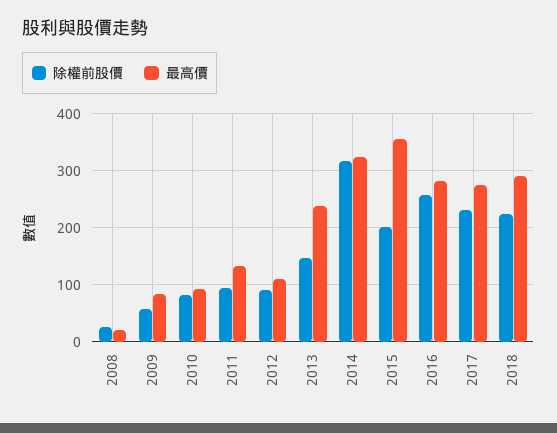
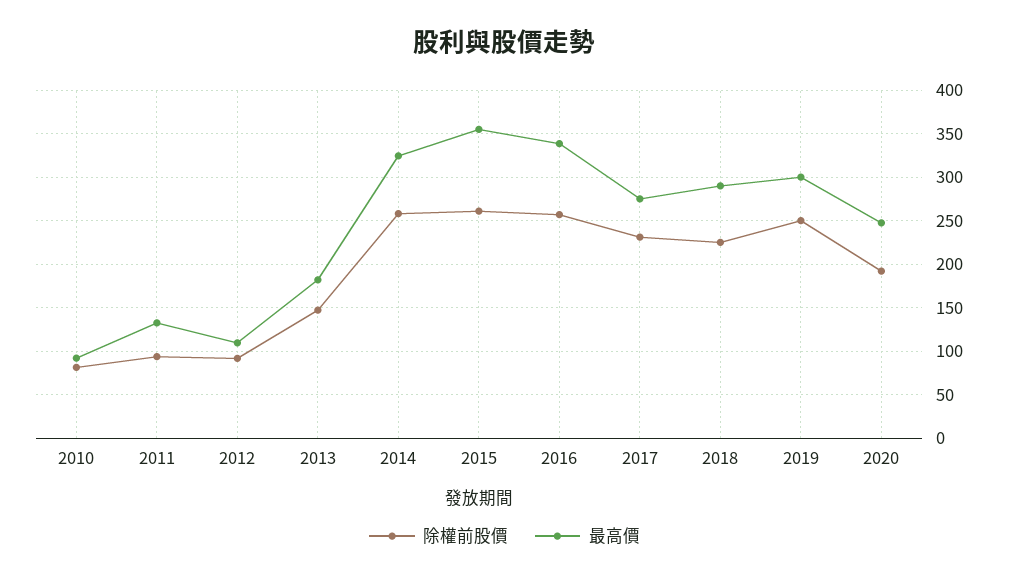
除權前股價, 2008: 20 -> none
最高價, 2008: 20 -> none
除權前股價, 2009: 60 -> none
最高價, 2009: 80 -> none
最高價, 2013: 240 -> 180
除權前股價, 2014: 320 -> 260
除權前股價, 2015: 200 -> 260
最高價, 2016: 280 -> 340
除權前股價, 2019: none -> 250
最高價, 2019: none -> 300
除權前股價, 2020: none -> 190
最高價, 2020: none -> 250

